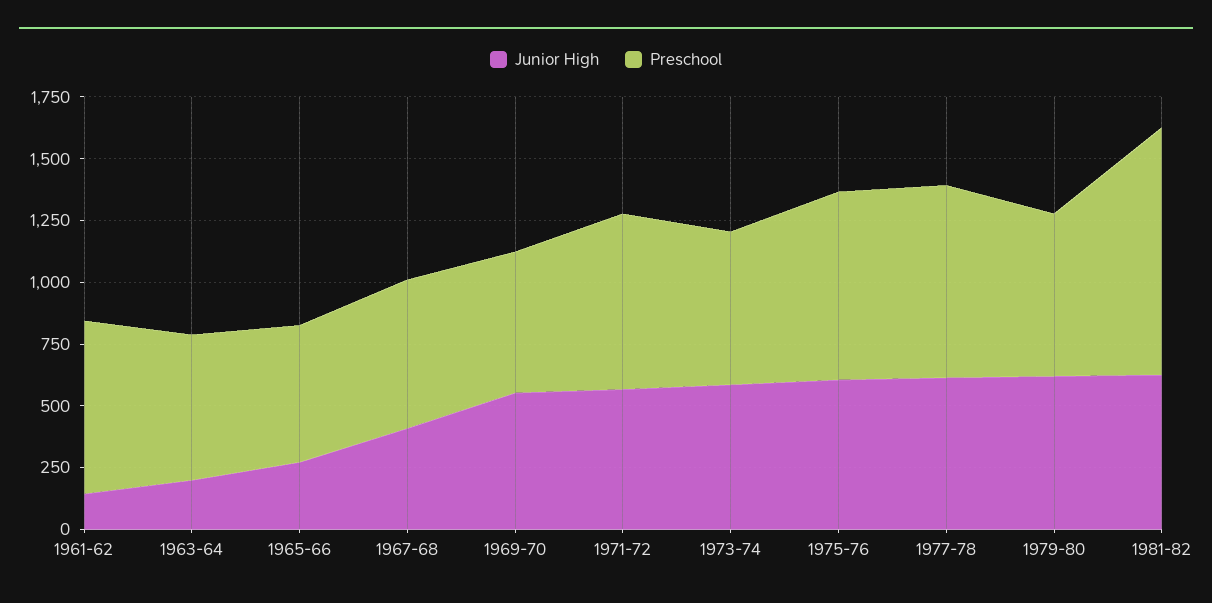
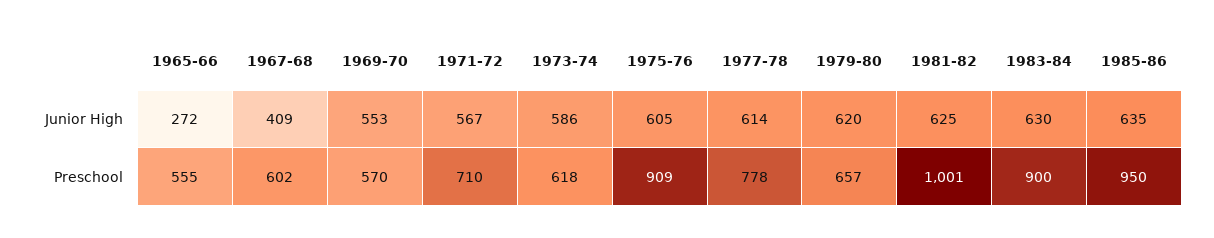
Junior High, 1961-62: 150 -> none
Preschool, 1961-62: 700 -> none
Junior High, 1963-64: 200 -> none
Preschool, 1963-64: 600 -> none
Preschool, 1975-76: 750 -> 909
Junior High, 1983-84: none -> 630
Junior High, 1985-86: none -> 635
Preschool, 1983-84: none -> 900
Preschool, 1985-86: none -> 950

